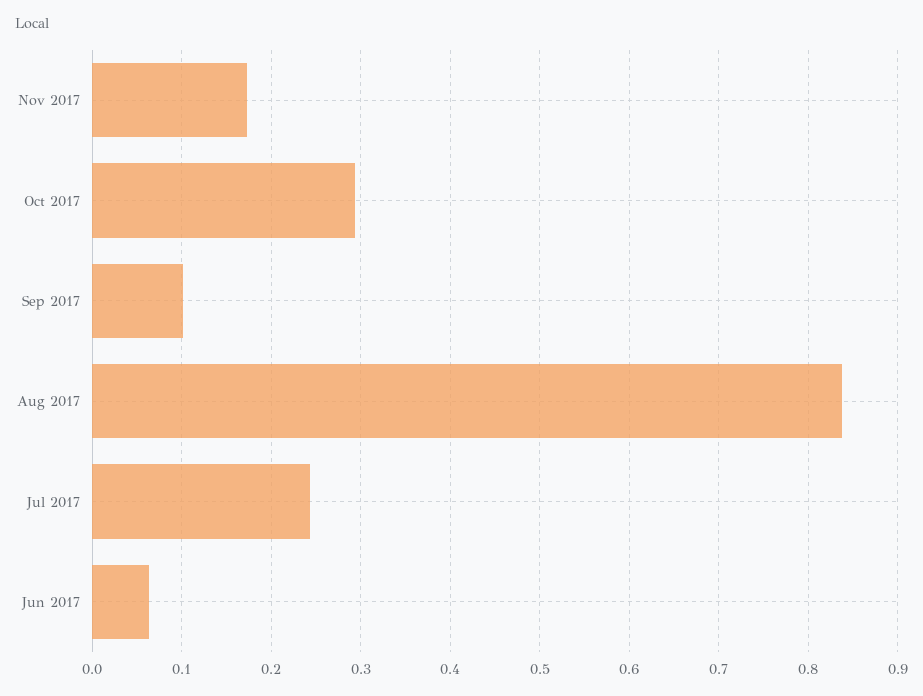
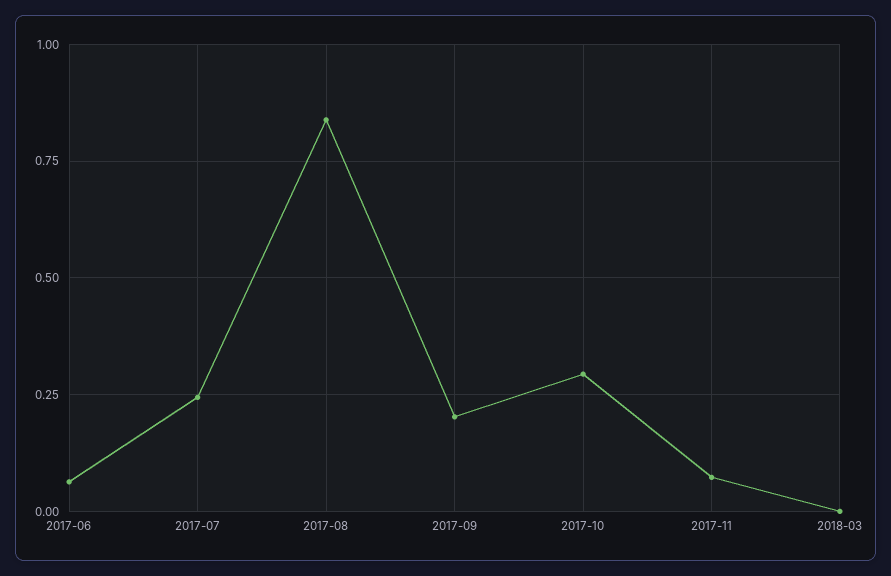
Nov 2017: 0.17 -> 0.075
Sep 2017: 0.1 -> 0.2
2018-03: none -> 0

